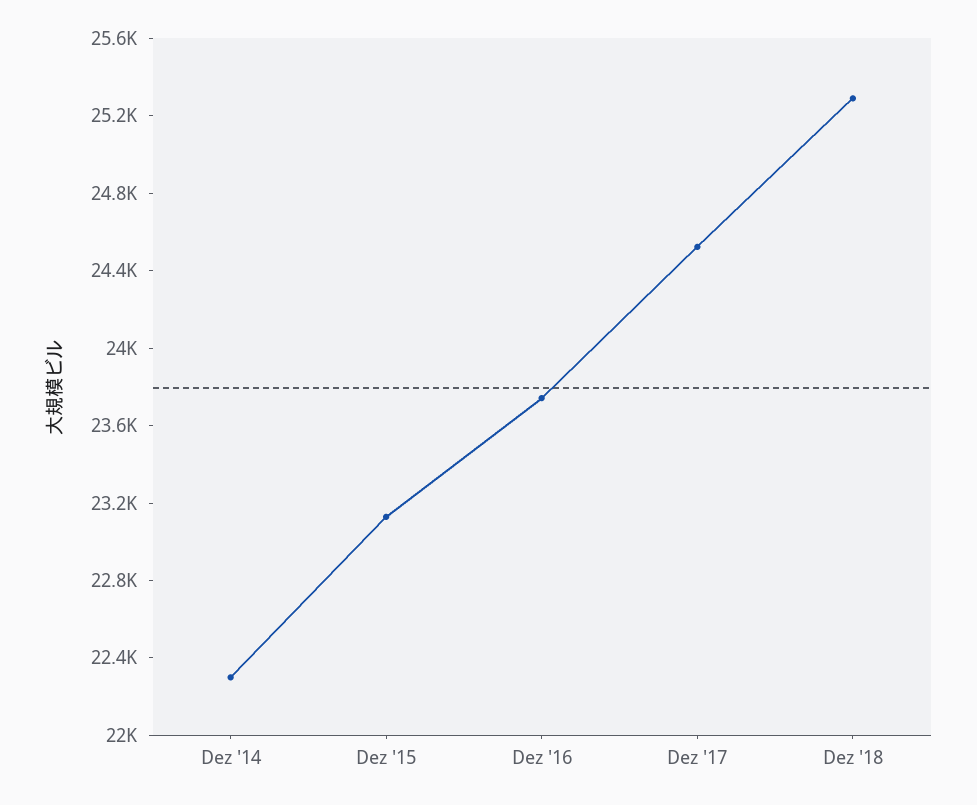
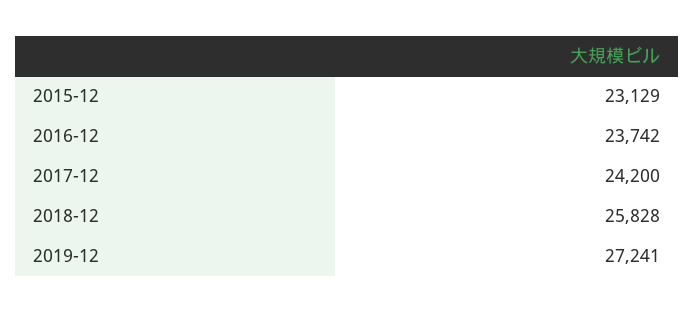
Dez '14: 22300 -> none
Dez '17: 24500 -> 24200
Dez '18: 25300 -> 25828
2019-12: none -> 27241

